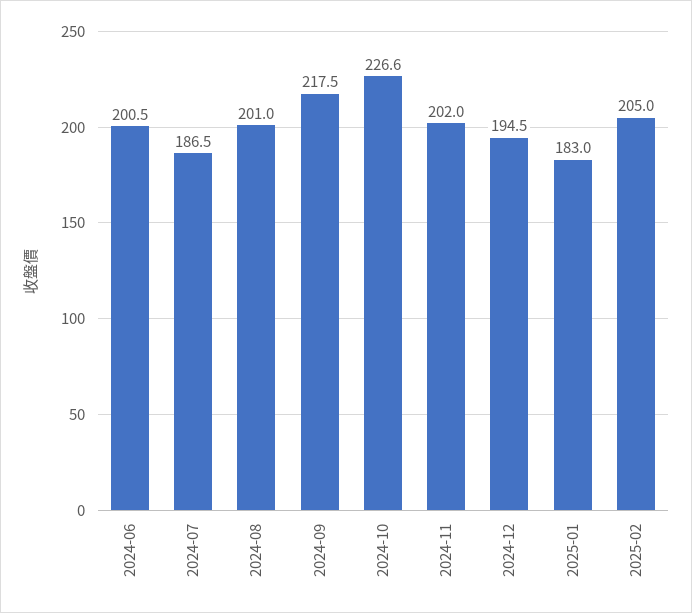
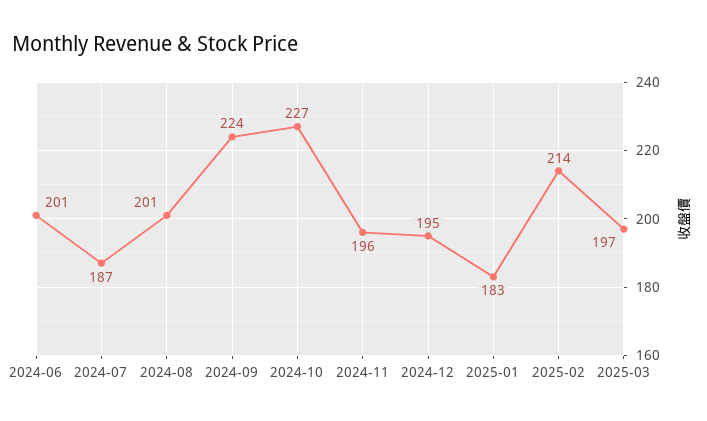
2024-09: 217.5 -> 224
2024-11: 202 -> 196
2025-02: 205 -> 214
2025-03: none -> 197

